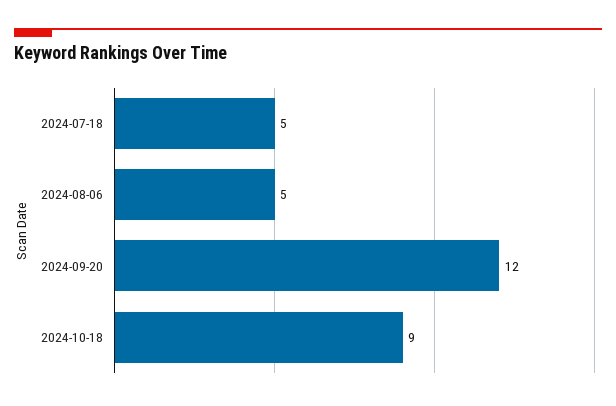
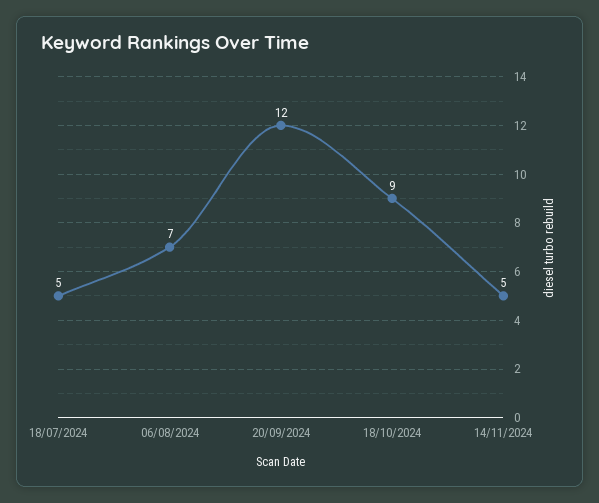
2024-08-06: 5 -> 7
14/11/2024: none -> 5

